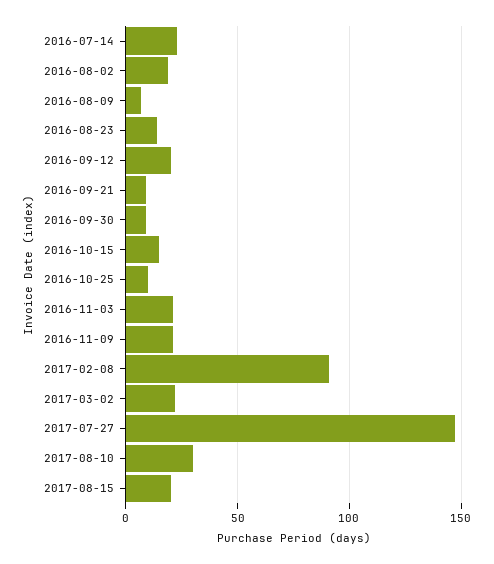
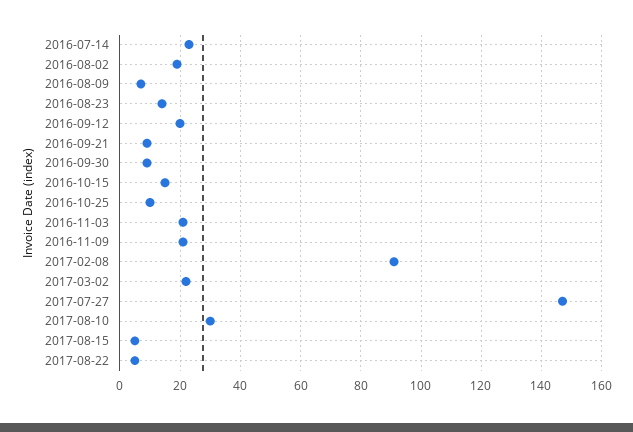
2017-08-15: 20 -> 5
2017-08-22: none -> 5

